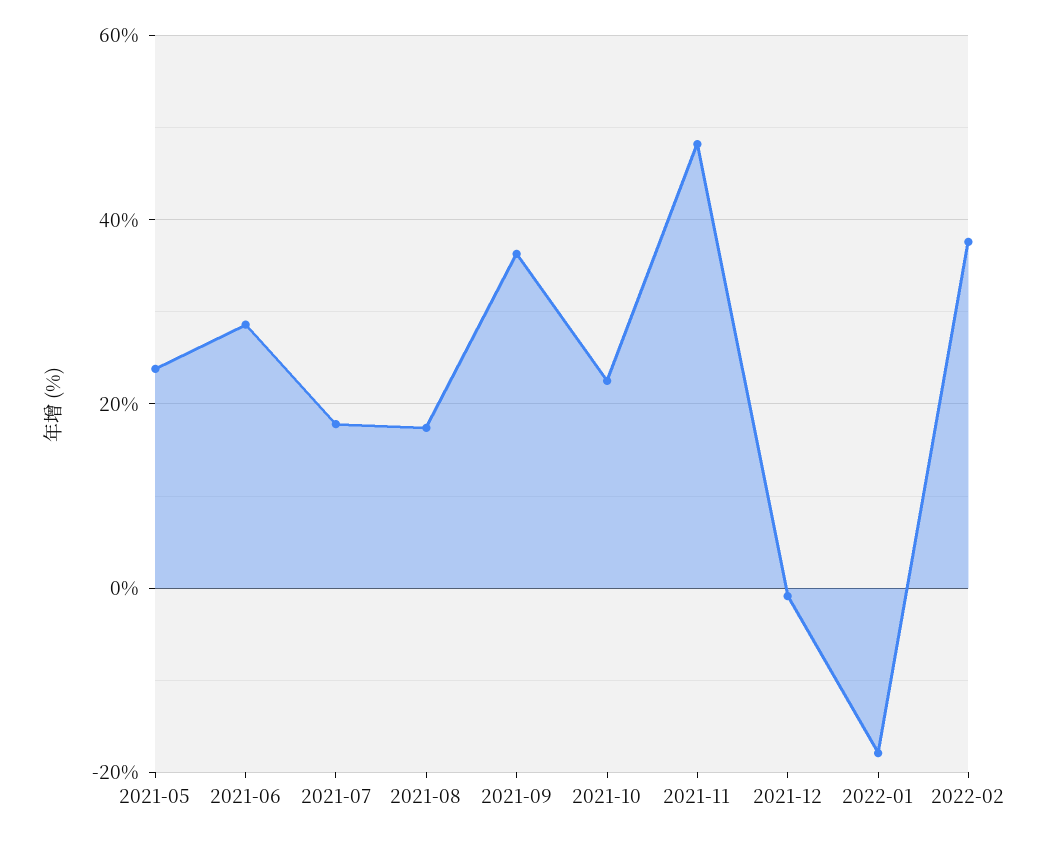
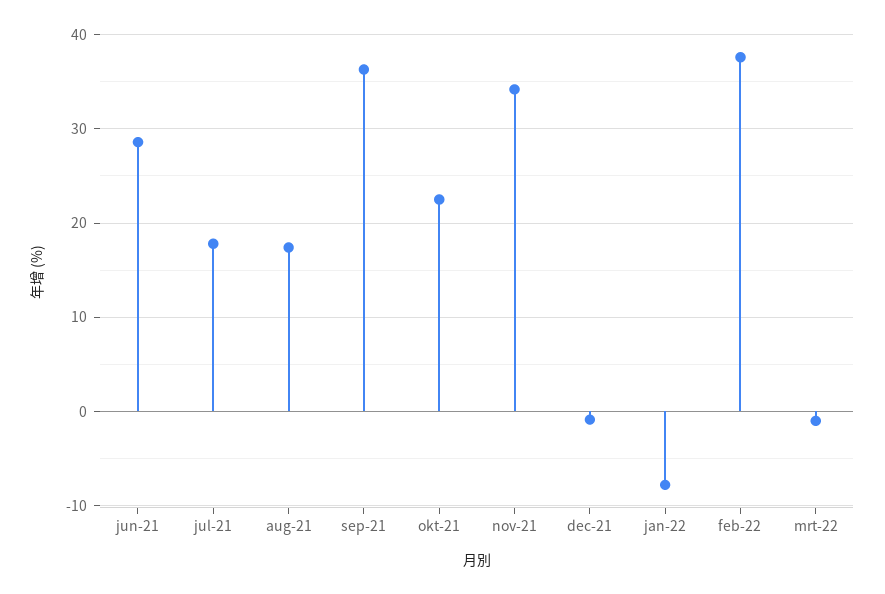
2021-05: 24 -> none
2021-11: 48 -> 34
2022-01: -18 -> -8
mrt-22: none -> -1

